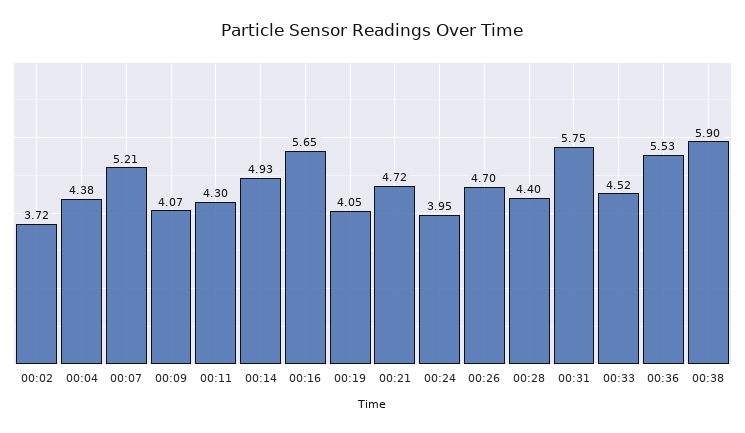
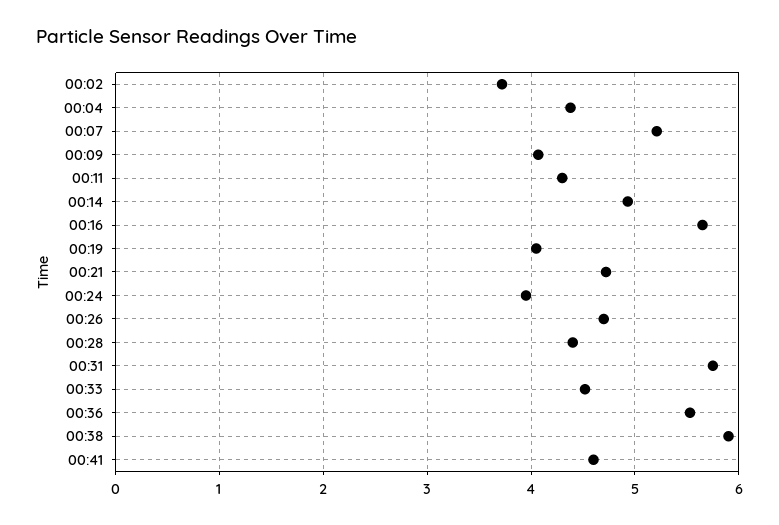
00:41: none -> 4.6

